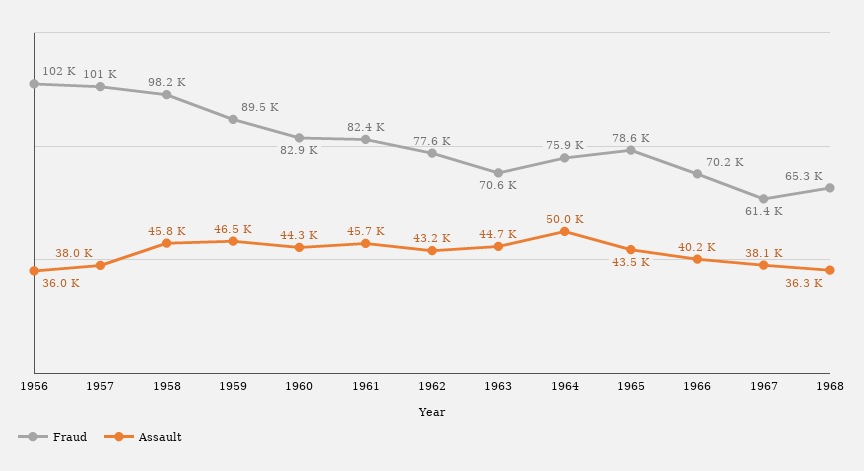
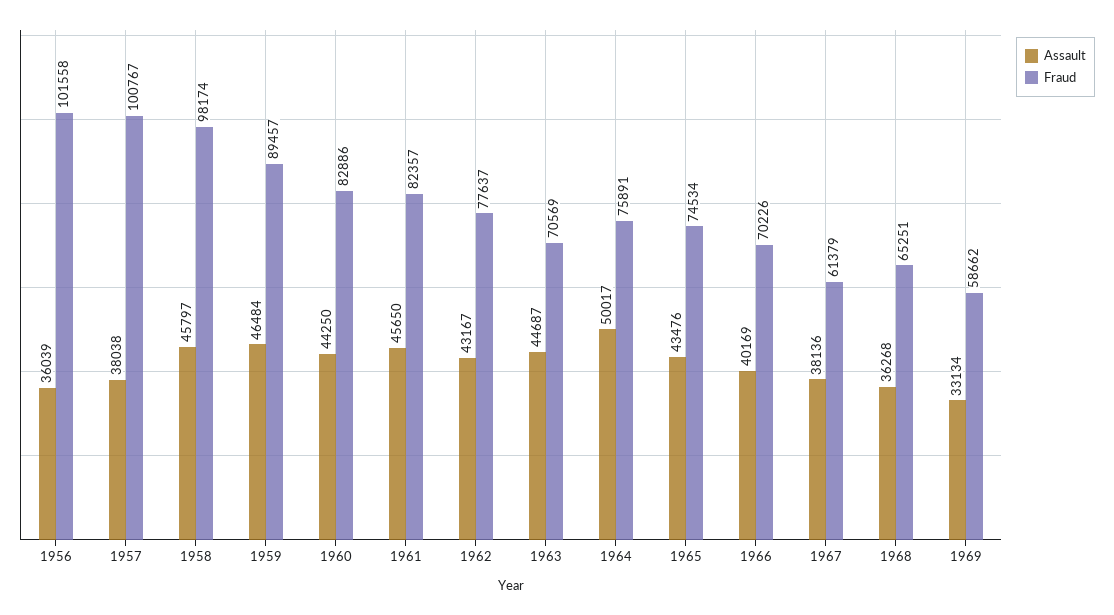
Fraud, 1965: 78600 -> 74534
Assault, 1969: none -> 33134
Fraud, 1969: none -> 58662

